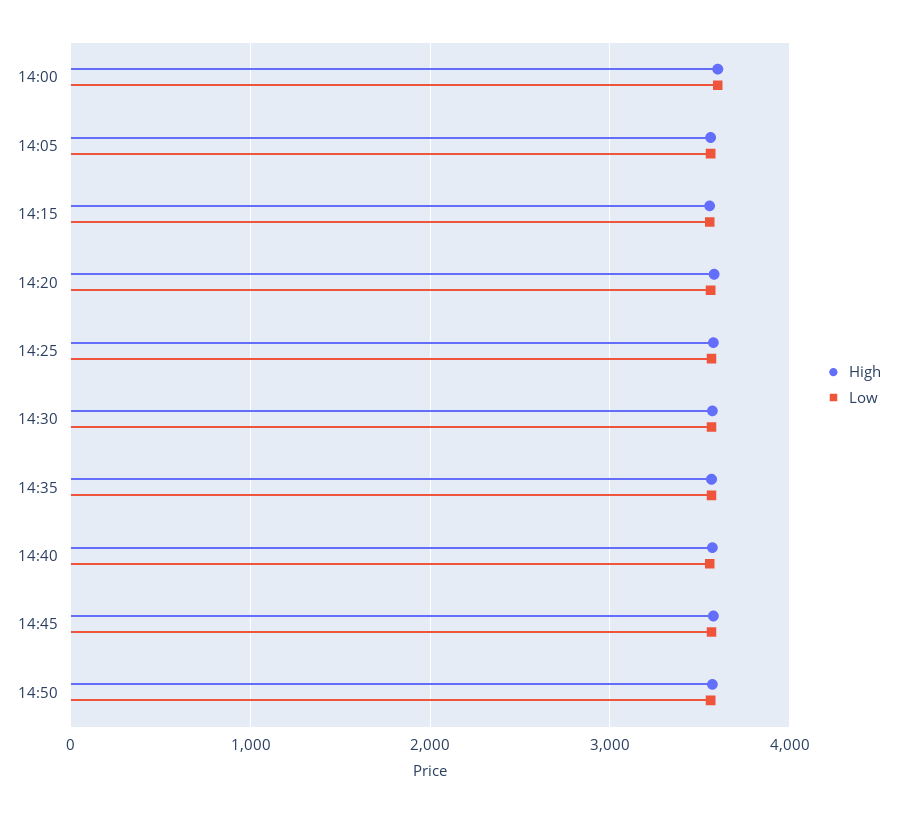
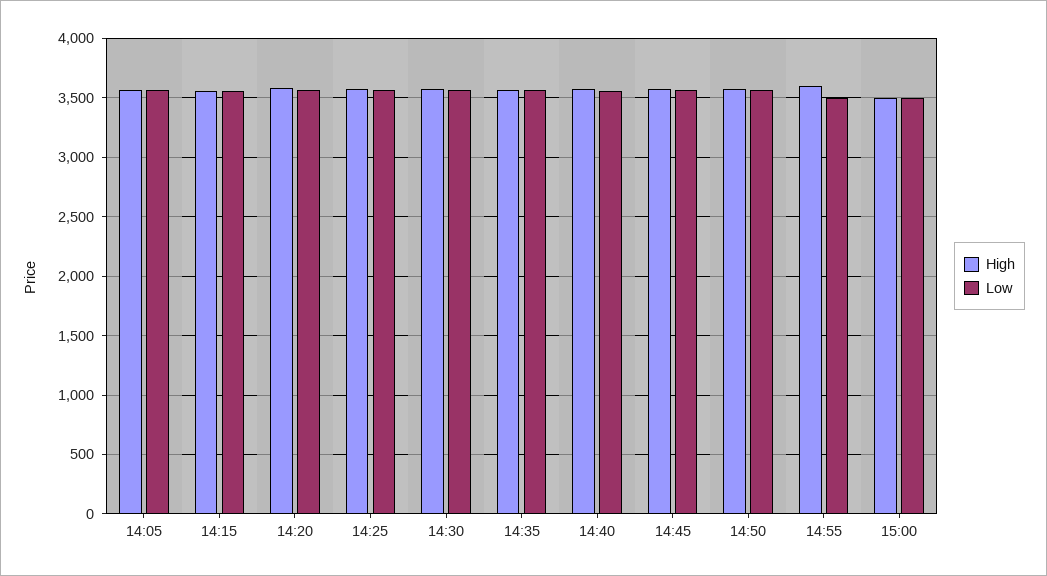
High, 14:00: 3600 -> none
Low, 14:00: 3600 -> none
High, 14:55: none -> 3600
Low, 14:55: none -> 3500
High, 15:00: none -> 3500
Low, 15:00: none -> 3500

